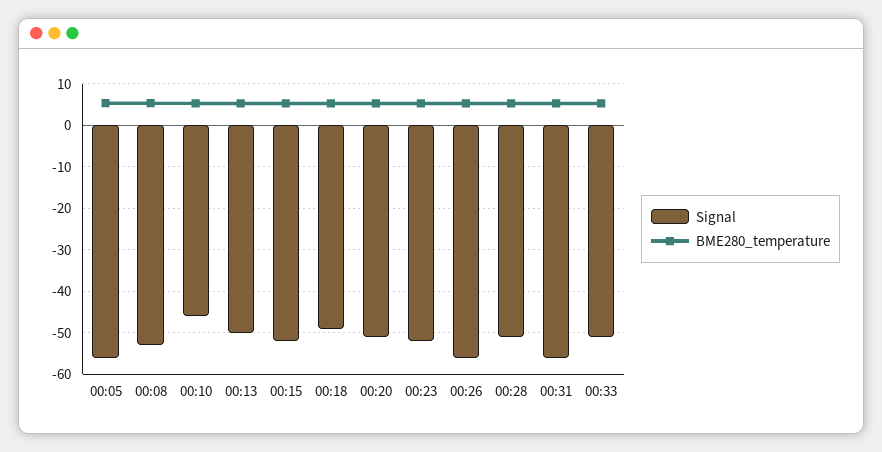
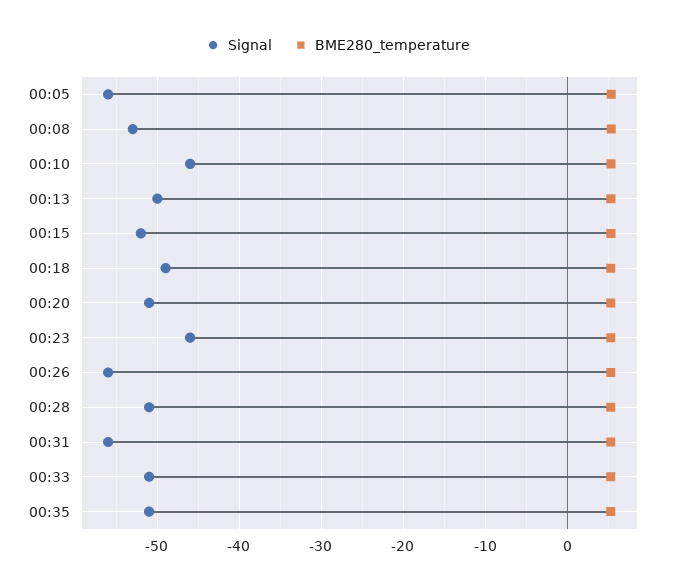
Signal, 00:23: -52 -> -46
Signal, 00:35: none -> -51
BME280_temperature, 00:35: none -> 5

